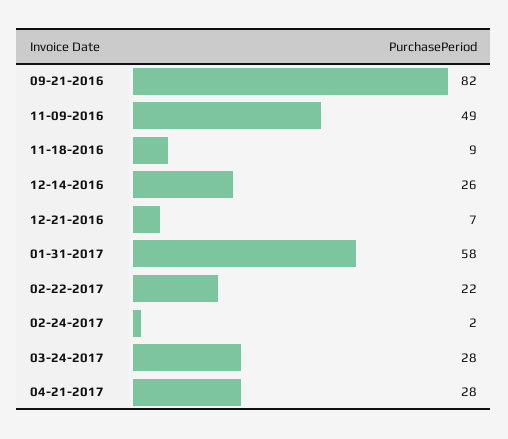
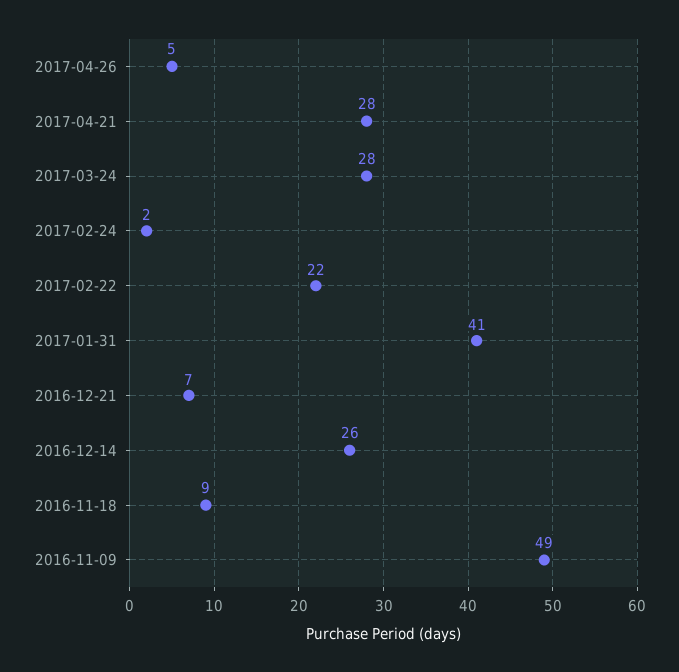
09-21-2016: 82 -> none
01-31-2017: 58 -> 41
2017-04-26: none -> 5

